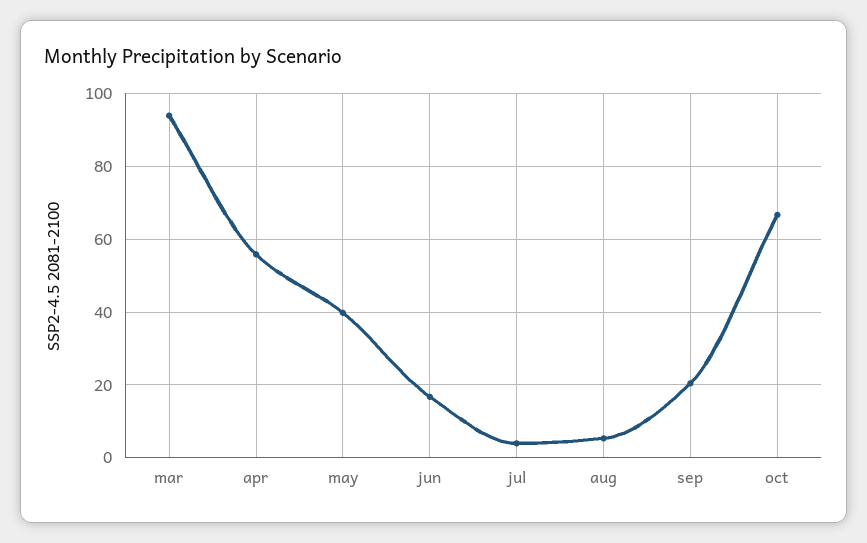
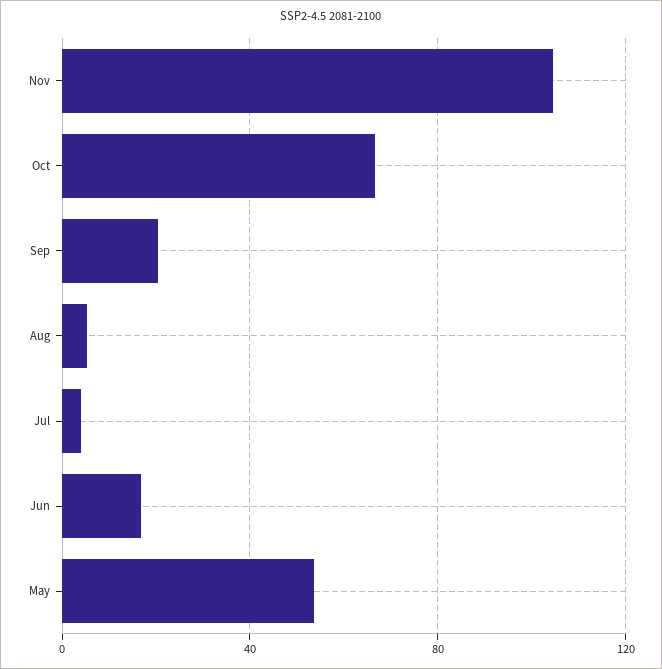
mar: 94 -> none
apr: 56 -> none
may: 40 -> 55
Nov: none -> 105

